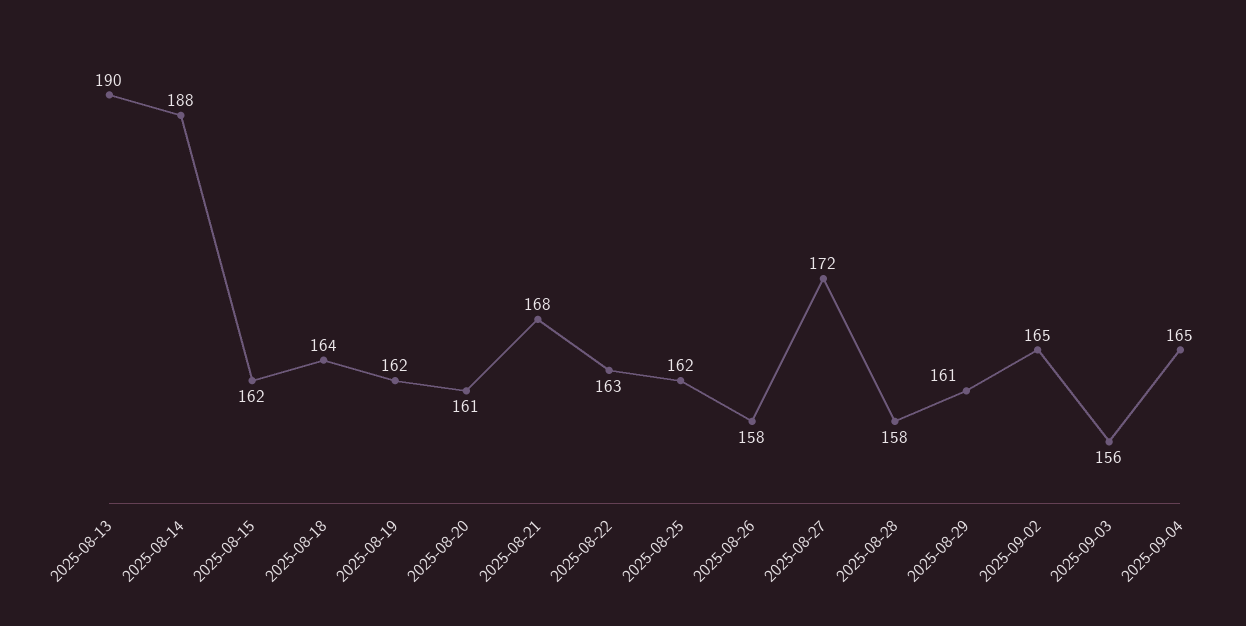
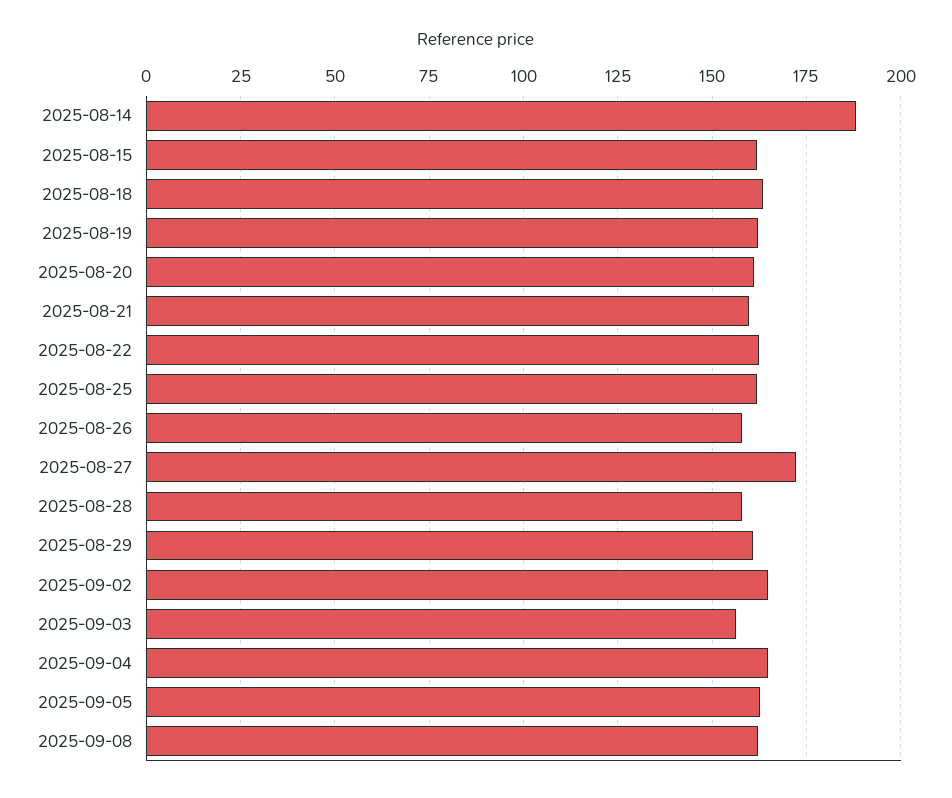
2025-08-13: 190 -> none
2025-08-21: 168 -> 160
2025-09-05: none -> 162.5
2025-09-08: none -> 162.5

